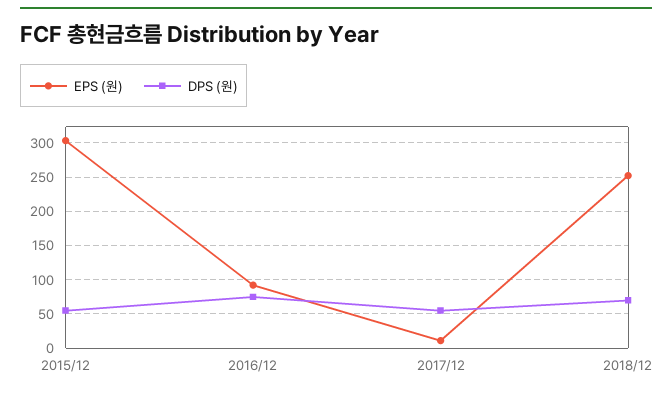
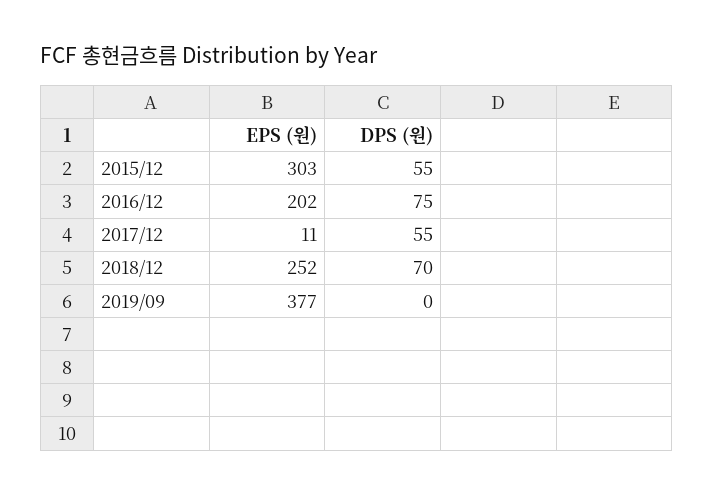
EPS (원), 2016/12: 90 -> 202
EPS (원), 2019/09: none -> 377
DPS (원), 2019/09: none -> 0

